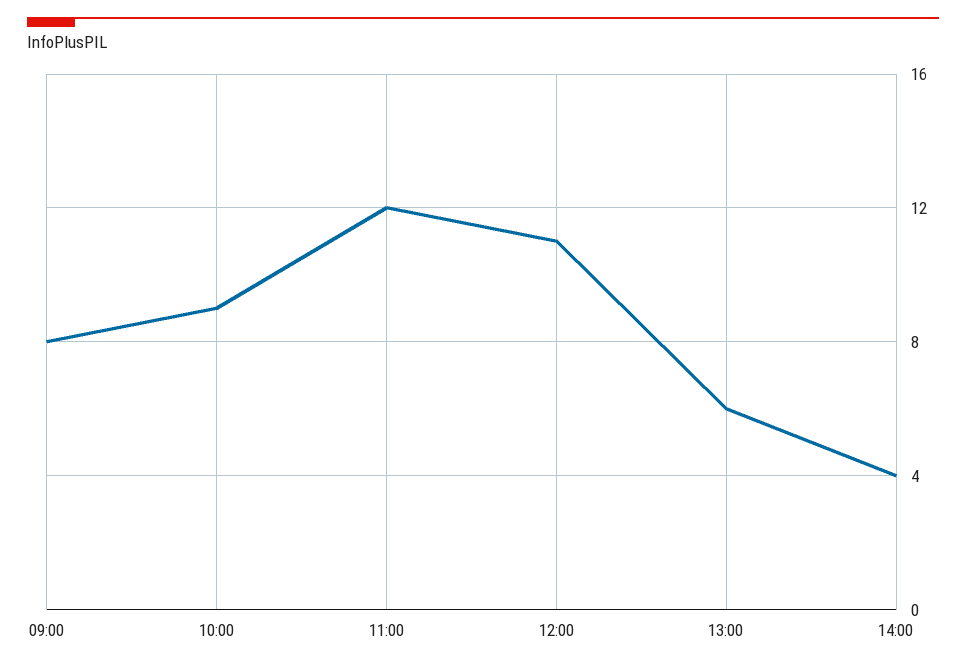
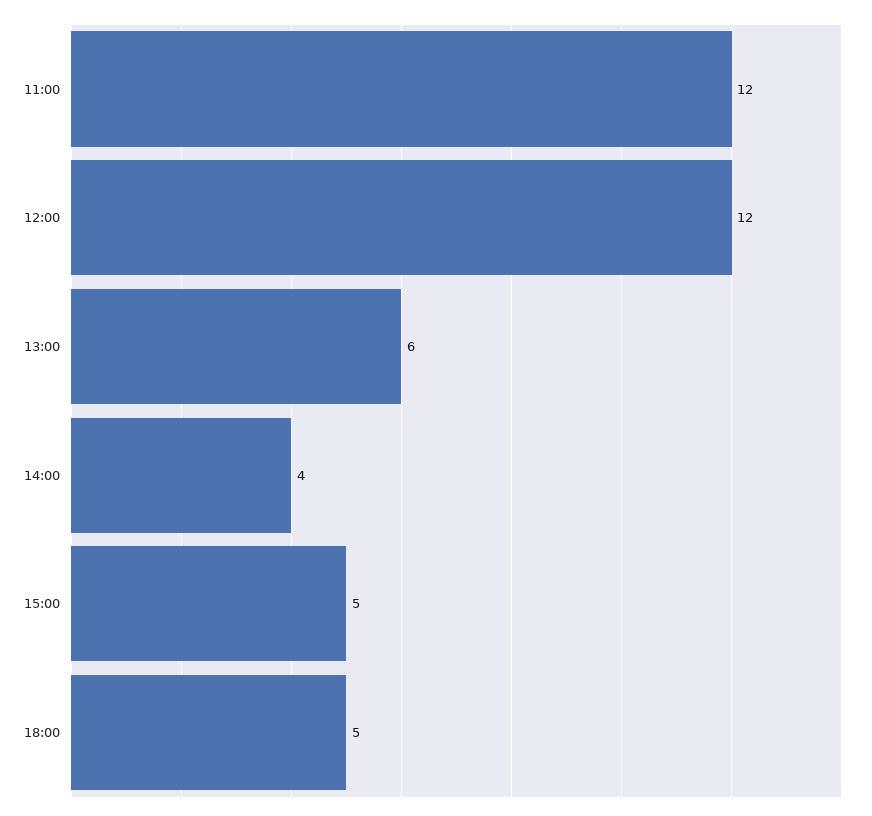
09:00: 8 -> none
10:00: 9 -> none
12:00: 11 -> 12
15:00: none -> 5
18:00: none -> 5

